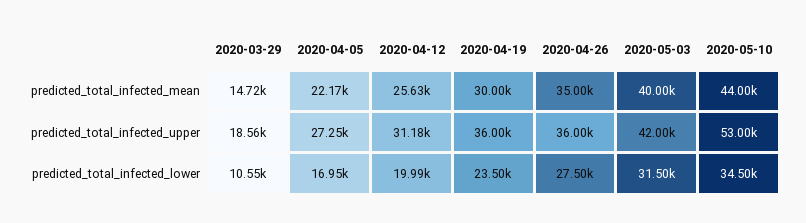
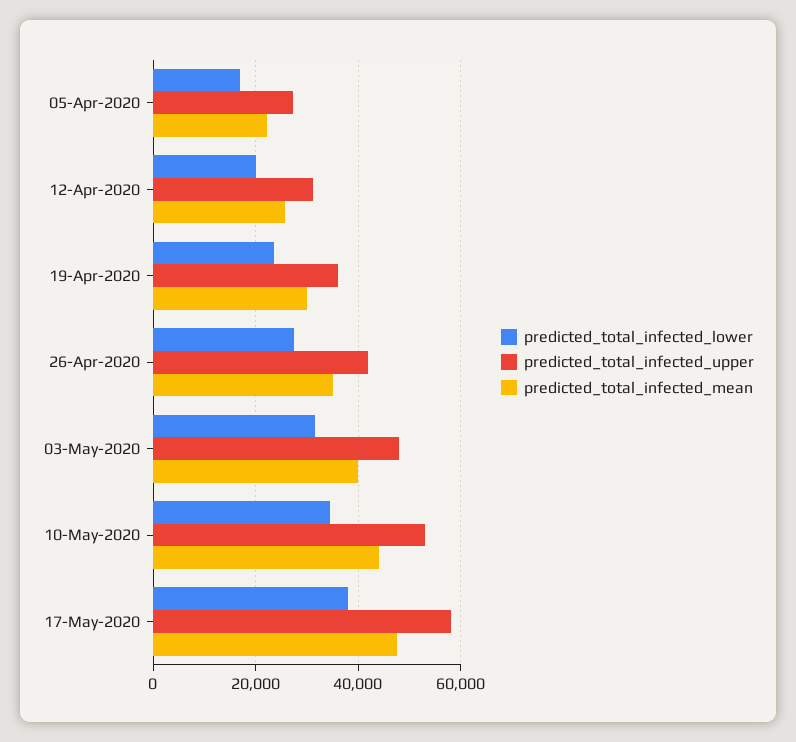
predicted_total_infected_mean, 2020-03-29: 14720 -> none
predicted_total_infected_upper, 2020-03-29: 18560 -> none
predicted_total_infected_upper, 2020-04-26: 36000 -> 42000
predicted_total_infected_upper, 2020-05-03: 42000 -> 48000
predicted_total_infected_lower, 2020-03-29: 10550 -> none
predicted_total_infected_lower, 17-May-2020: none -> 38000
predicted_total_infected_upper, 17-May-2020: none -> 58000
predicted_total_infected_mean, 17-May-2020: none -> 48000

